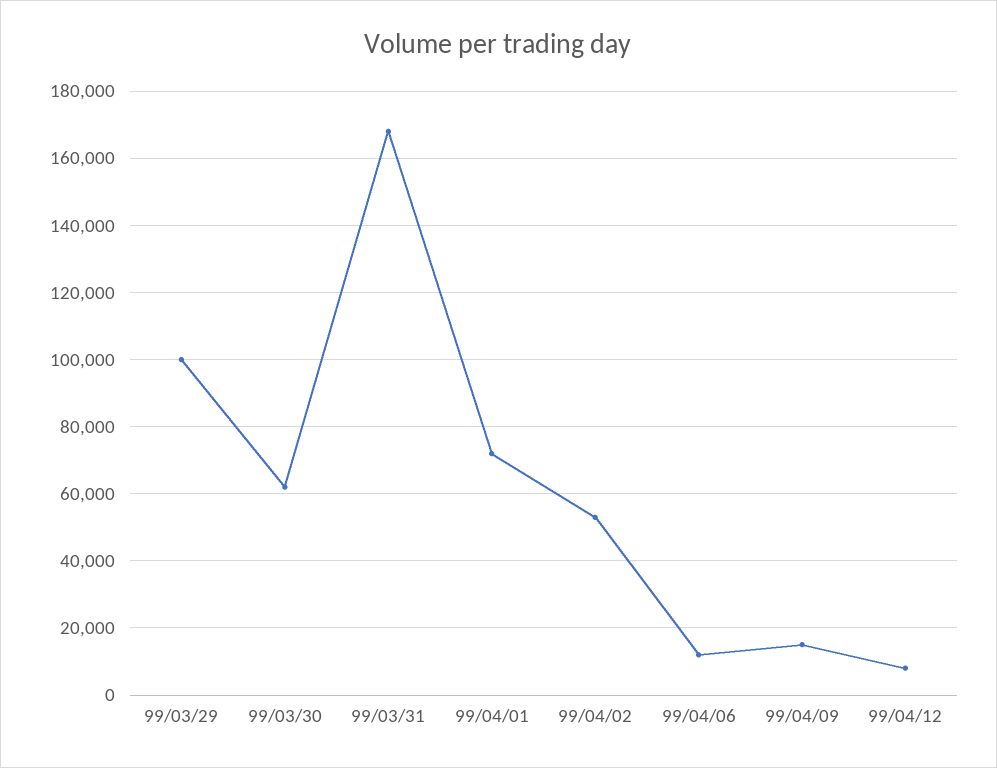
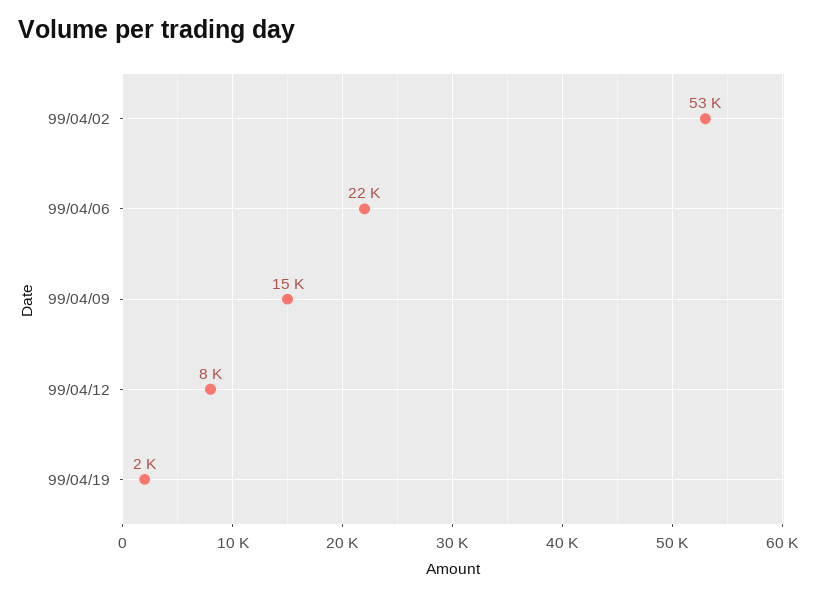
99/03/29: 100000 -> none
99/03/30: 62000 -> none
99/03/31: 168000 -> none
99/04/01: 72000 -> none
99/04/06: 12000 -> 22000
99/04/19: none -> 2000

